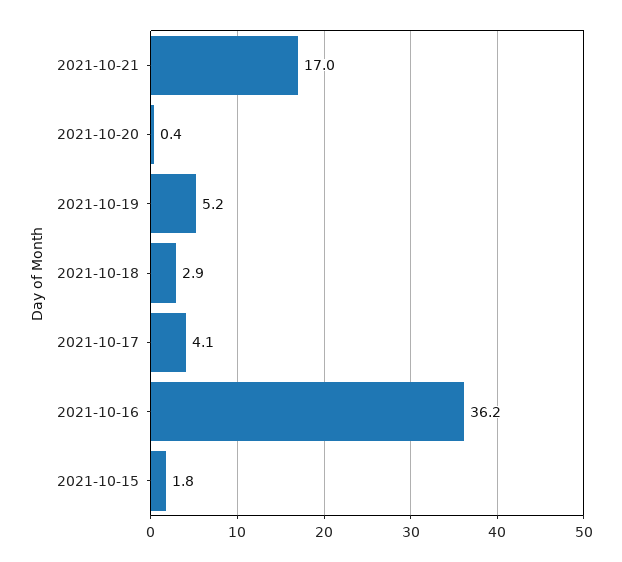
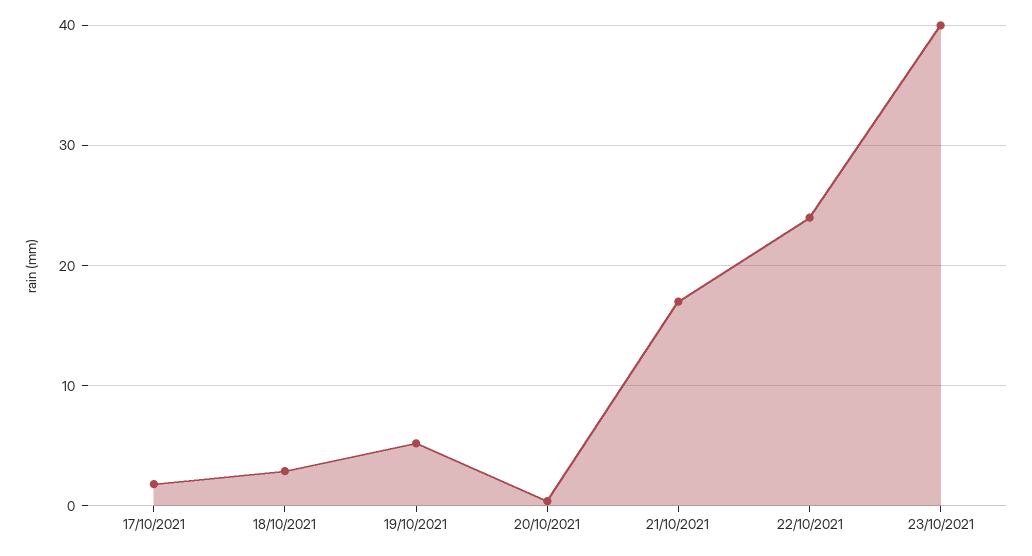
2021-10-17: 4.1 -> 2
2021-10-16: 36.2 -> none
2021-10-15: 1.8 -> none
22/10/2021: none -> 24
23/10/2021: none -> 40

